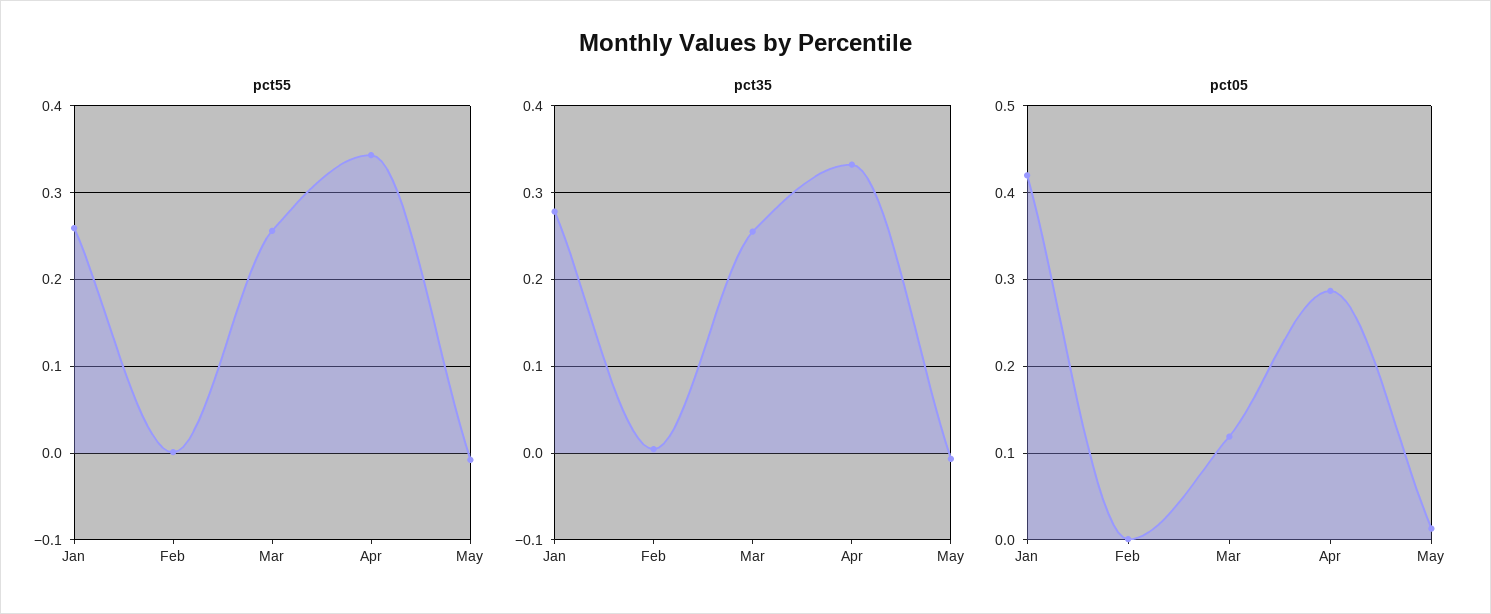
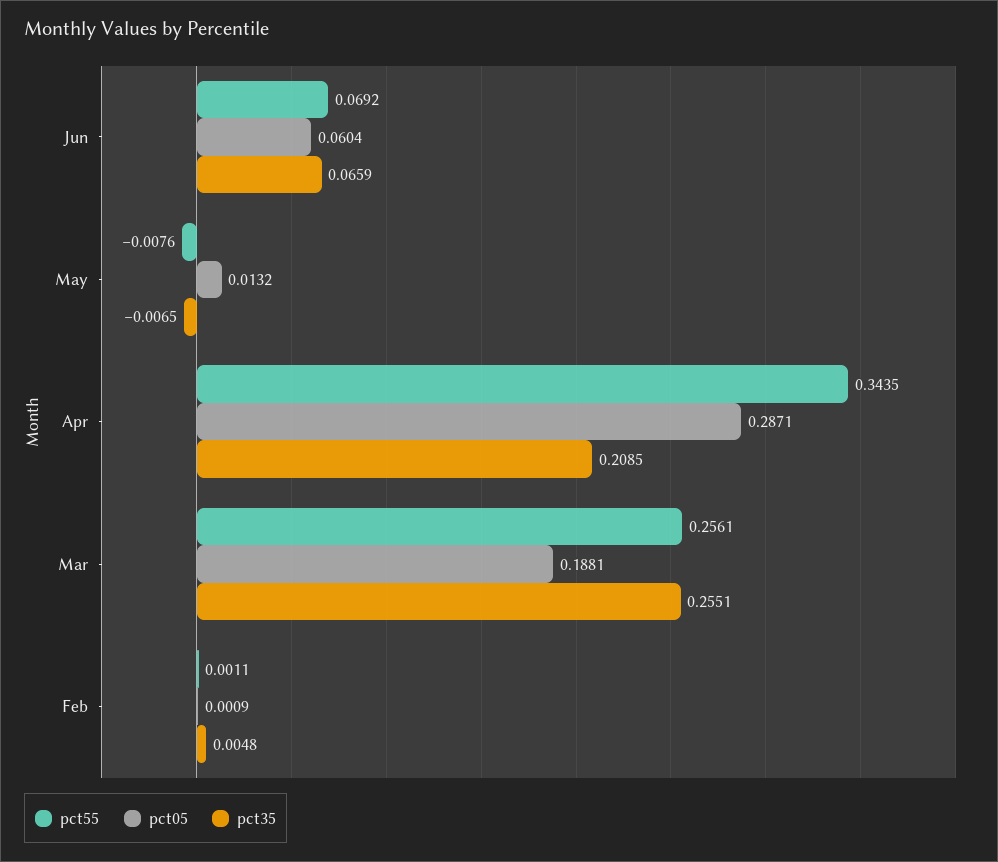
pct55, Jan: 0.26 -> none
pct35, Jan: 0.28 -> none
pct35, Apr: 0.33 -> 0.2085
pct05, Jan: 0.42 -> none
pct05, Mar: 0.12 -> 0.1881
pct55, Jun: none -> 0.0692
pct05, Jun: none -> 0.0604
pct35, Jun: none -> 0.0659

